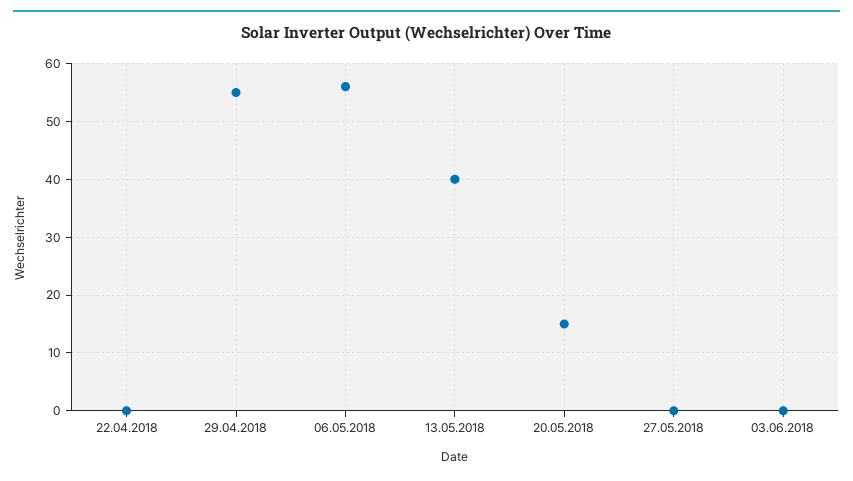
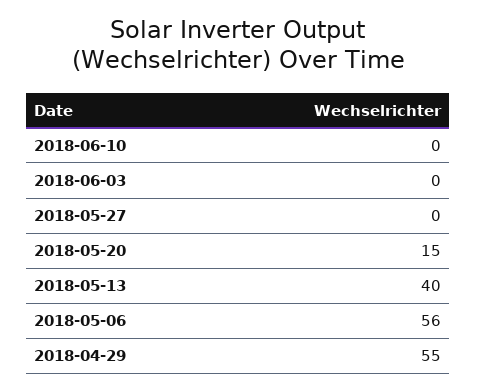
22.04.2018: 0 -> none
2018-06-10: none -> 0

